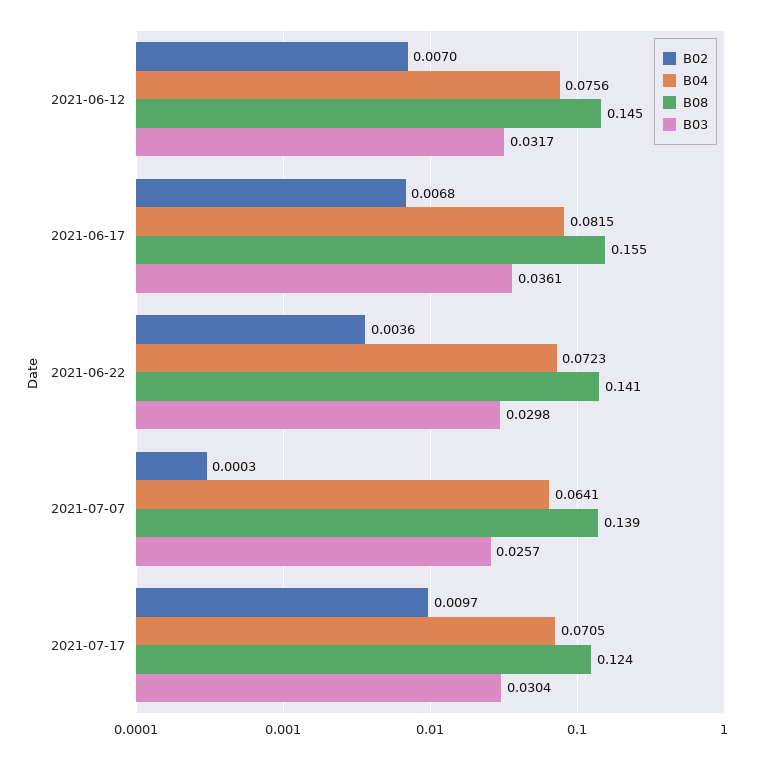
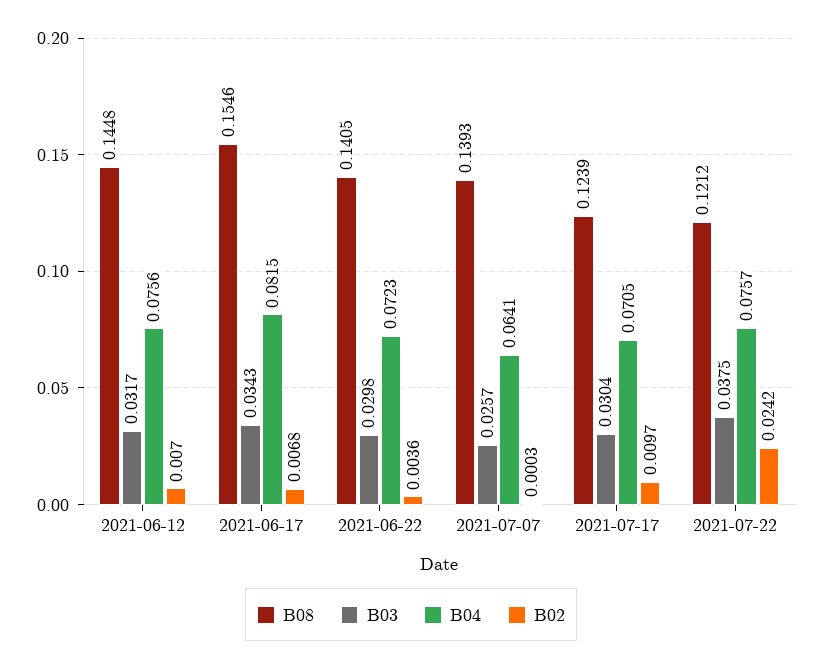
B03, 2021-06-17: 0.0361 -> 0.0343
B08, 2021-07-22: none -> 0.1212
B03, 2021-07-22: none -> 0.0375
B04, 2021-07-22: none -> 0.0757
B02, 2021-07-22: none -> 0.0242

